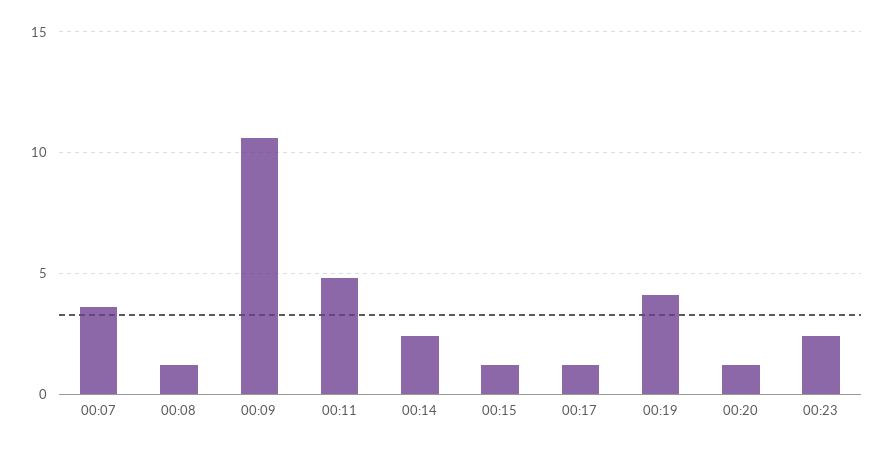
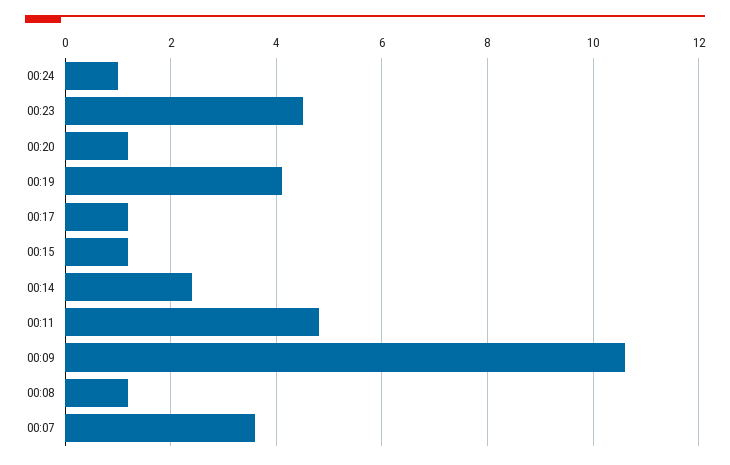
00:23: 2.5 -> 4.5
00:24: none -> 1

